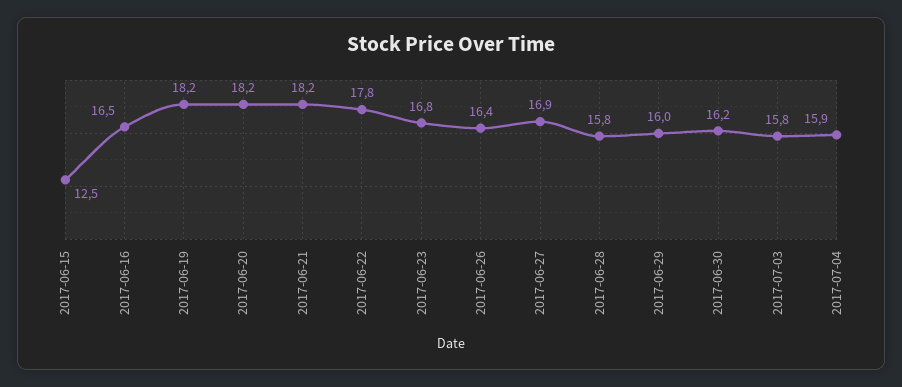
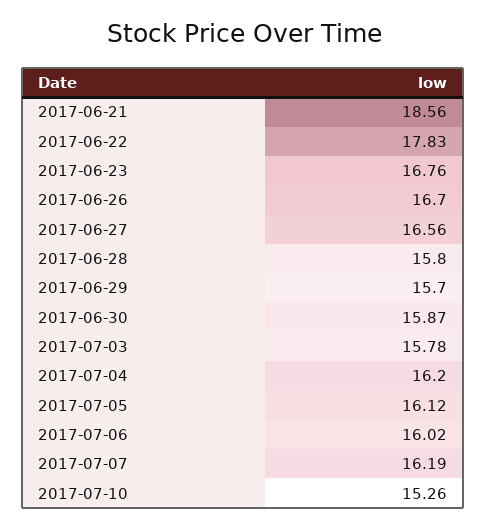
2017-06-15: 12.5 -> none
2017-06-16: 16.5 -> none
2017-06-19: 18.2 -> none
2017-06-20: 18.2 -> none
2017-06-21: 18.2 -> 18.56
2017-06-26: 16.4 -> 16.7
2017-06-27: 16.9 -> 16.56
2017-06-29: 16 -> 15.7
2017-06-30: 16.2 -> 15.87
2017-07-04: 15.9 -> 16.2
2017-07-05: none -> 16.12
2017-07-06: none -> 16.02
2017-07-07: none -> 16.19
2017-07-10: none -> 15.26

